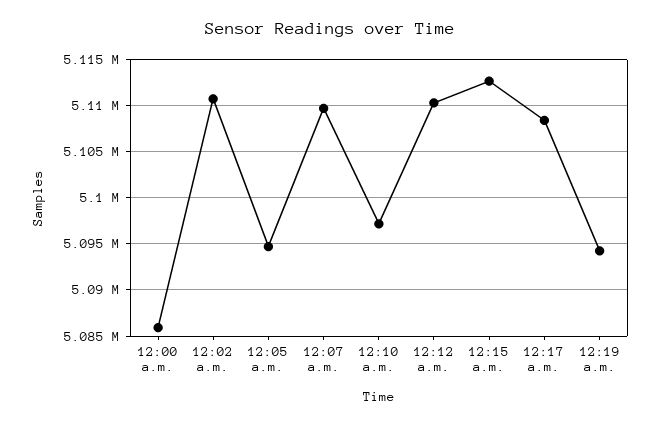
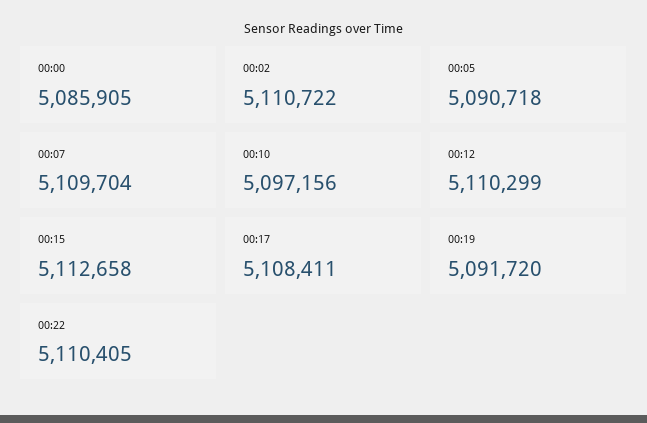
12:05 a.m.: 5095000 -> 5090718
12:19 a.m.: 5094000 -> 5091720
00:22: none -> 5110405

